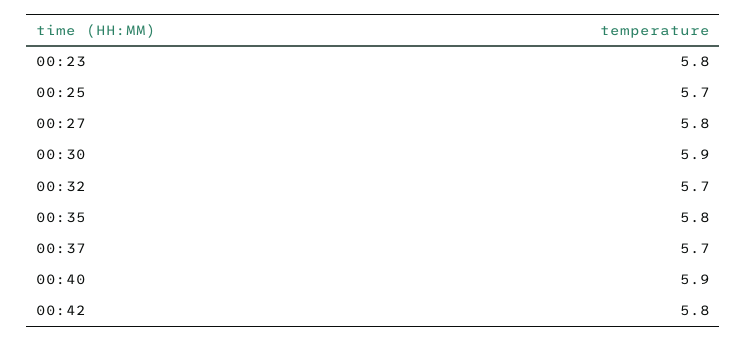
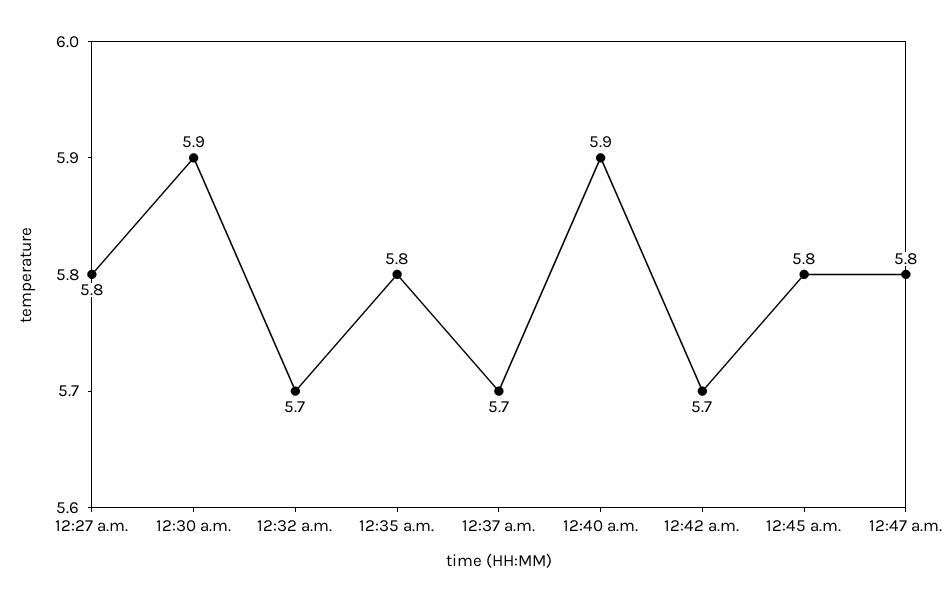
00:23: 5.8 -> none
00:25: 5.7 -> none
00:42: 5.8 -> 5.7
12:45 a.m.: none -> 5.8
12:47 a.m.: none -> 5.8

